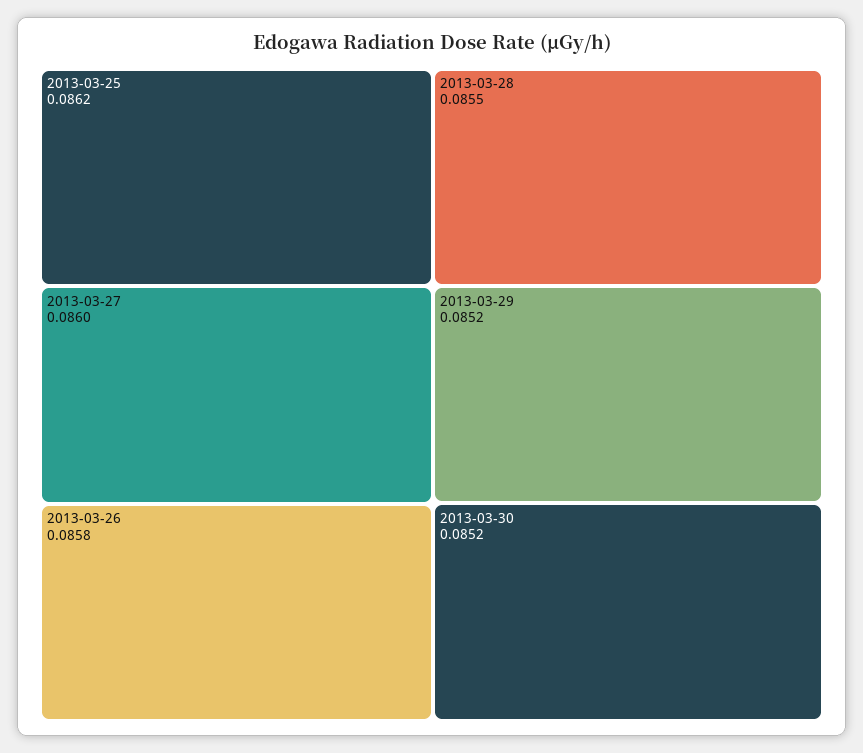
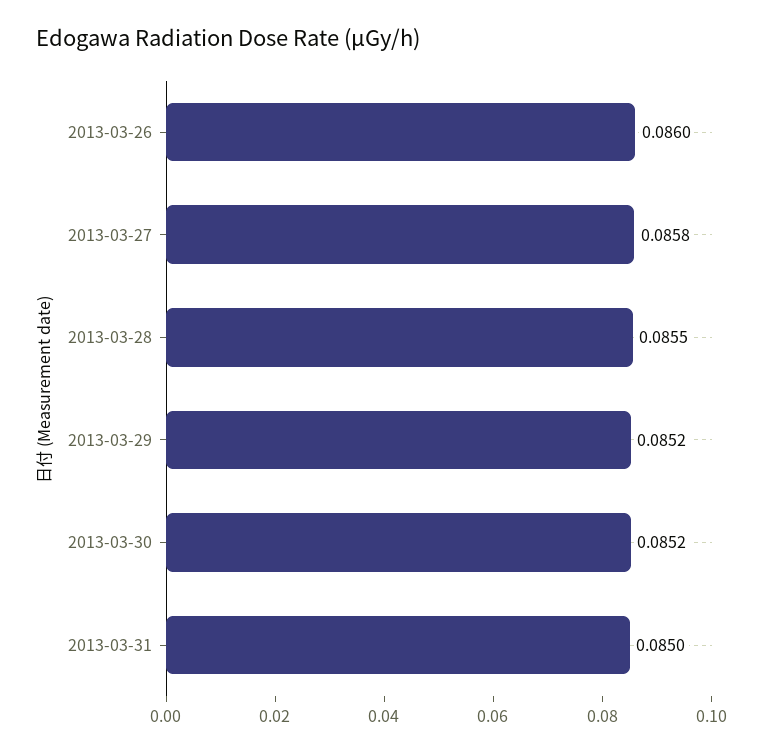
2013-03-25: 0.0862 -> none
2013-03-27: 0.086 -> 0.0858
2013-03-26: 0.0858 -> 0.086
2013-03-31: none -> 0.085

